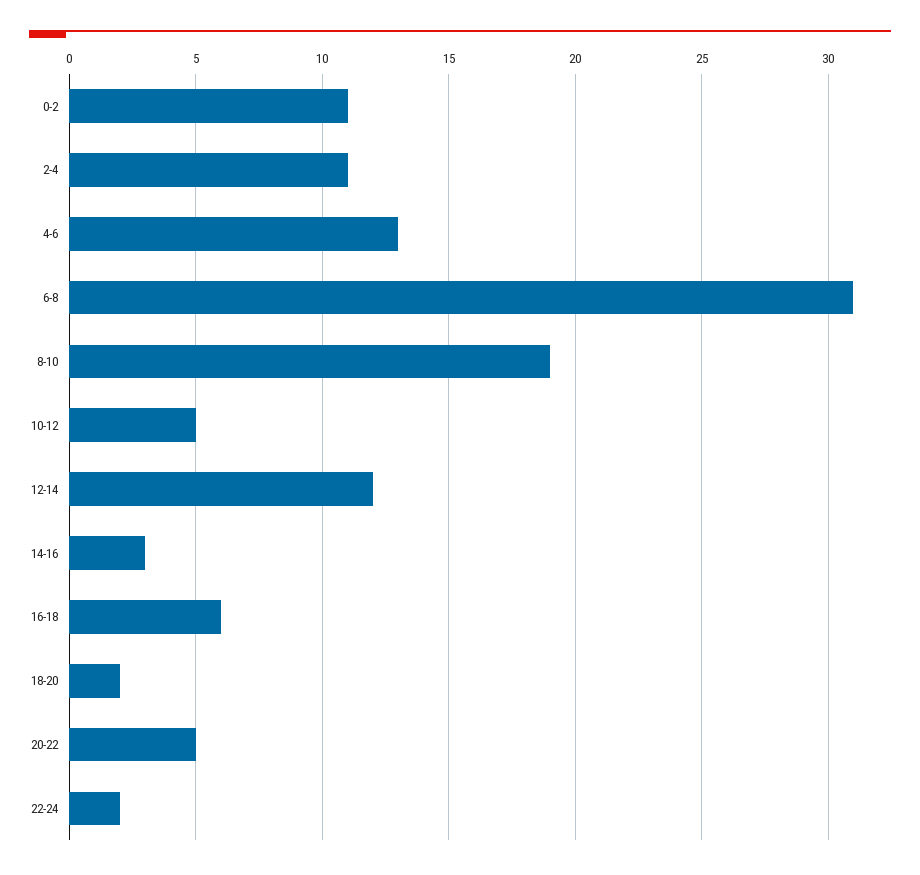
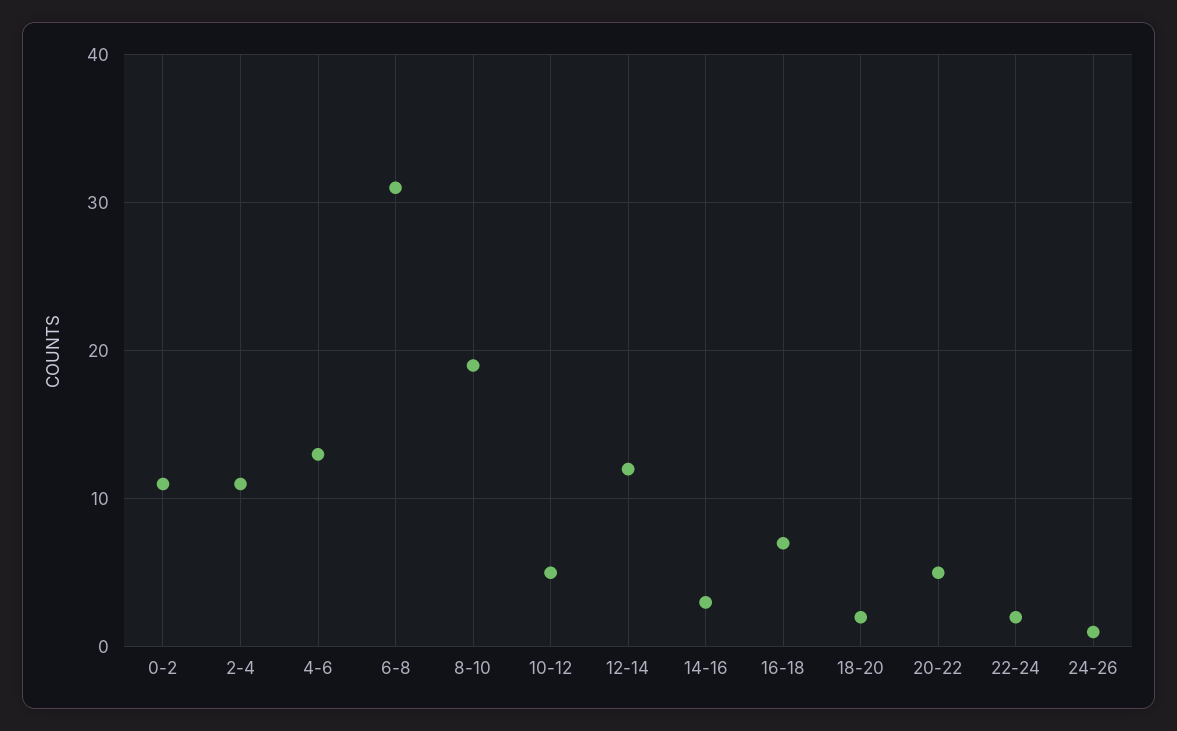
16-18: 6 -> 7
24-26: none -> 1

